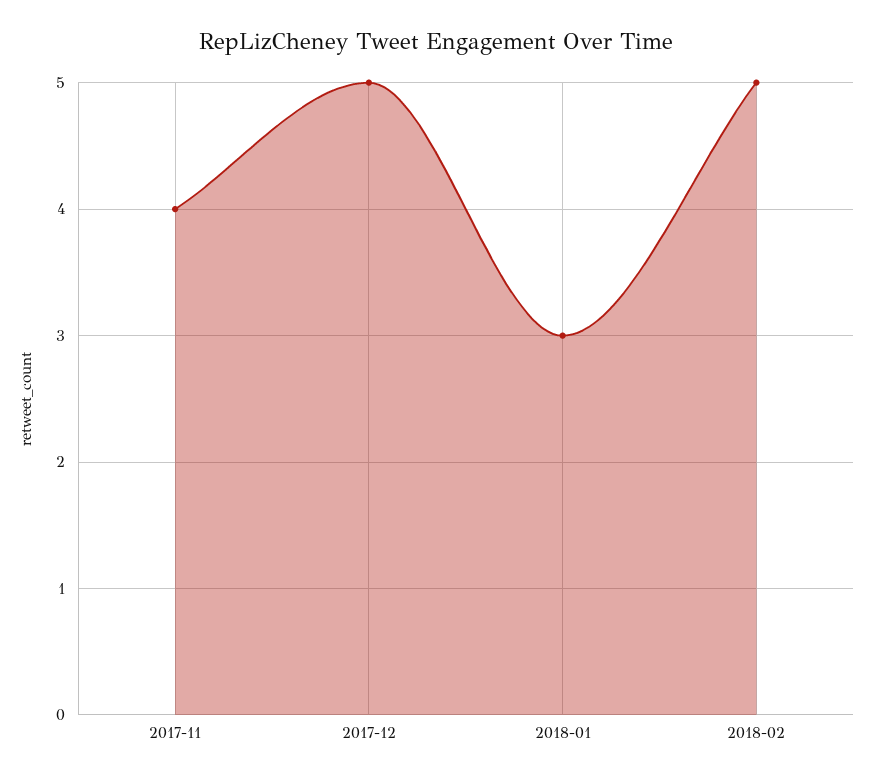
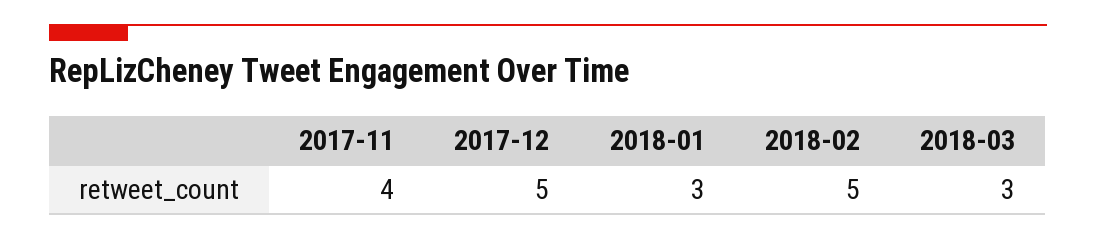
2018-03: none -> 3

